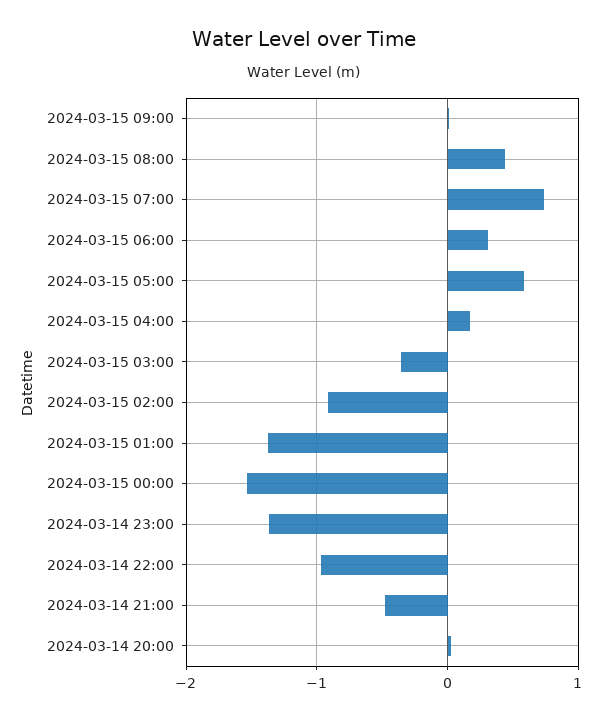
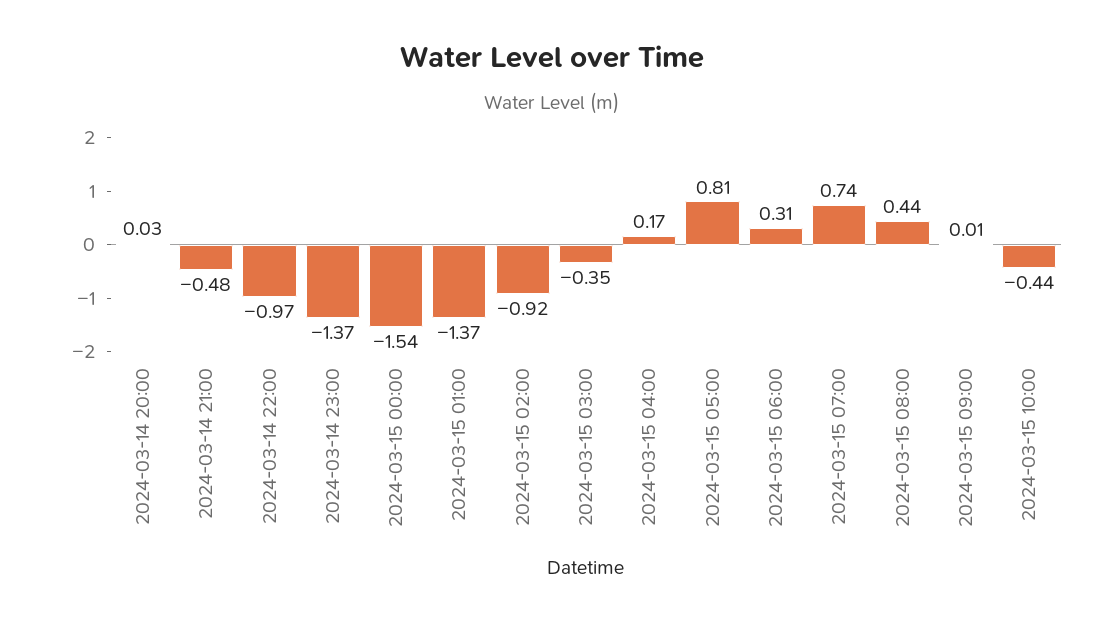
2024-03-15 05:00: 0.6 -> 0.81
2024-03-15 10:00: none -> -0.44

